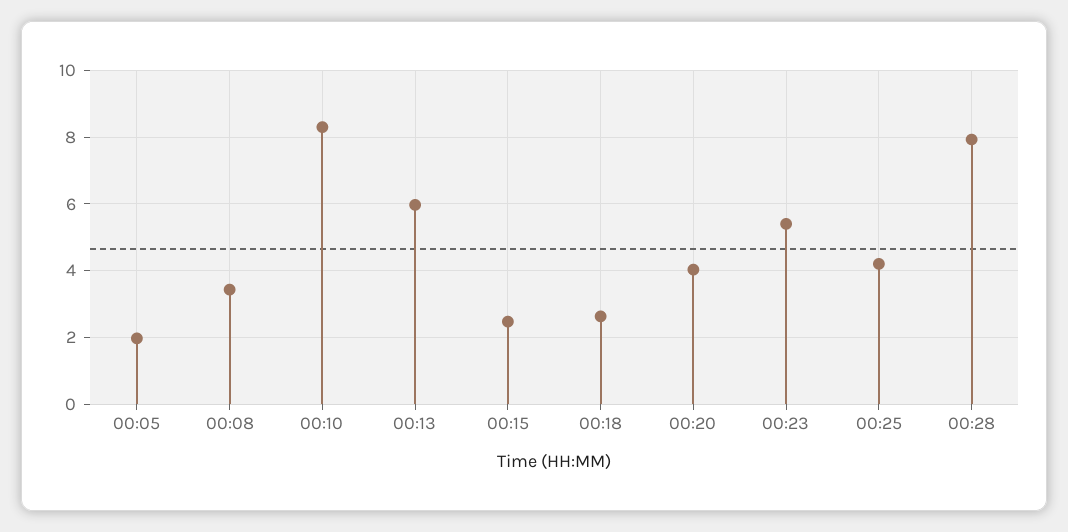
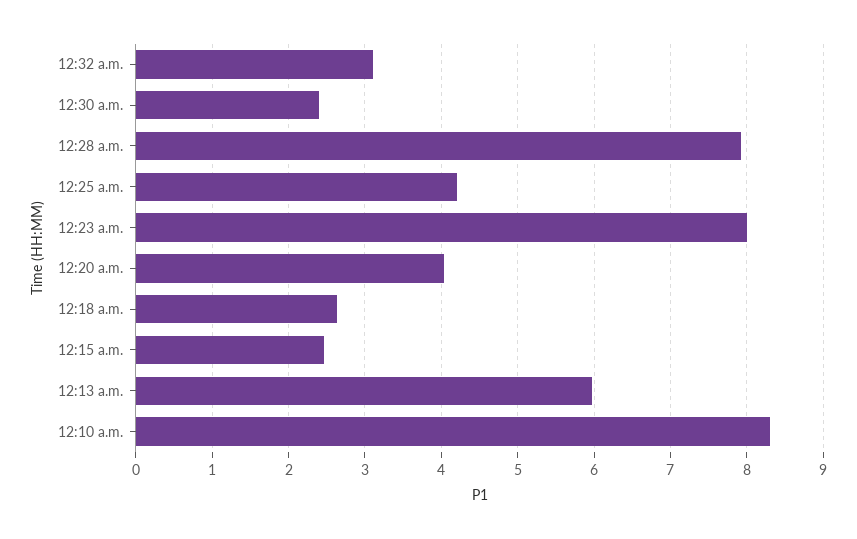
00:05: 2 -> none
00:08: 3.4 -> none
00:23: 5.4 -> 8
12:32 a.m.: none -> 3.1
12:30 a.m.: none -> 2.4

